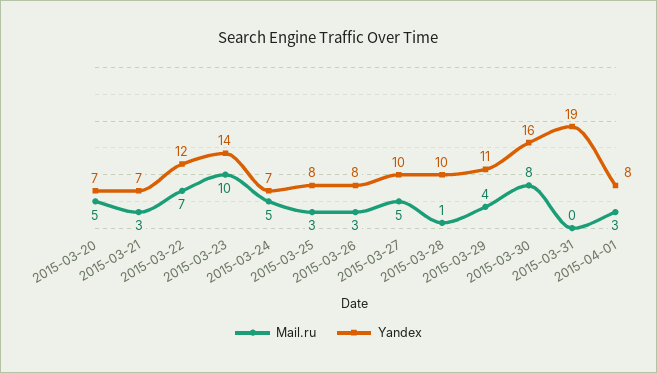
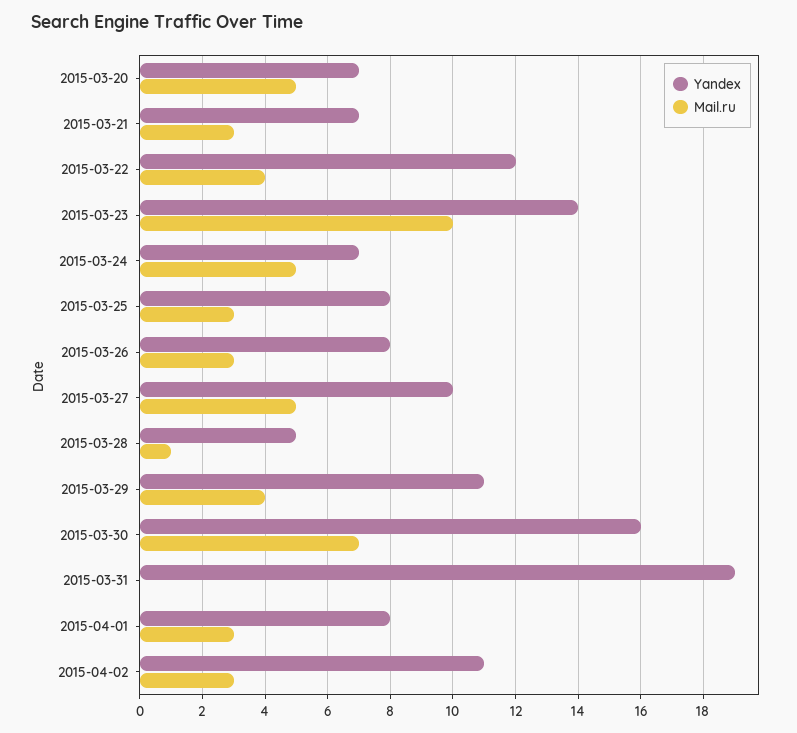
Mail.ru, 2015-03-22: 7 -> 4
Yandex, 2015-03-28: 10 -> 5
Mail.ru, 2015-03-30: 8 -> 7
Yandex, 2015-04-02: none -> 11
Mail.ru, 2015-04-02: none -> 3

